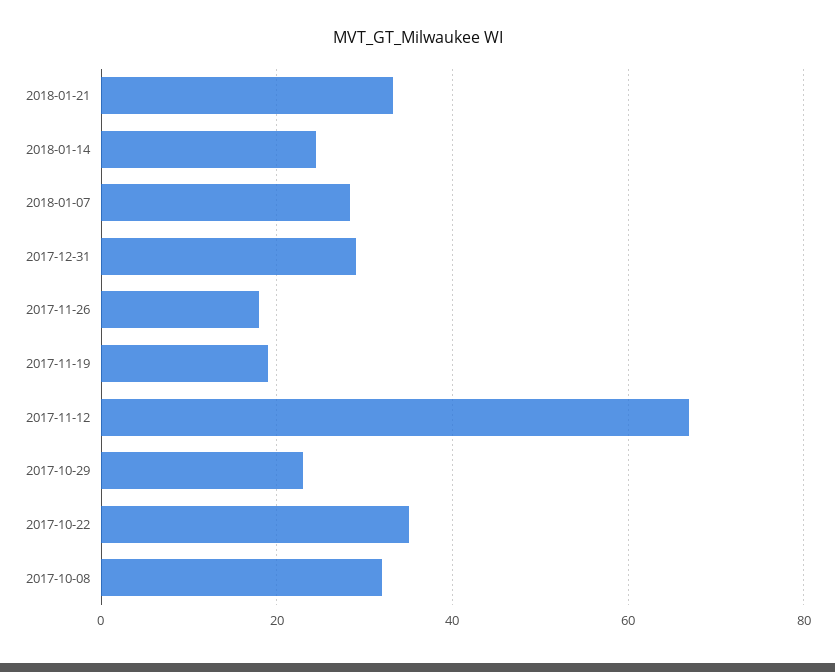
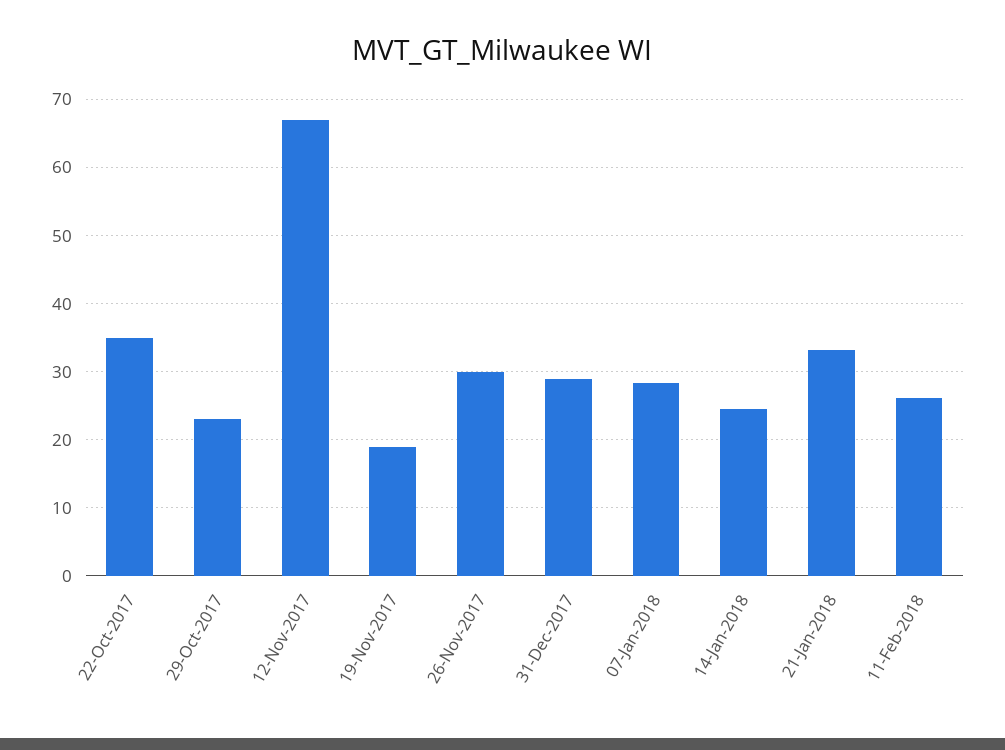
2017-11-26: 18 -> 30
2017-10-08: 32 -> none
11-Feb-2018: none -> 26

